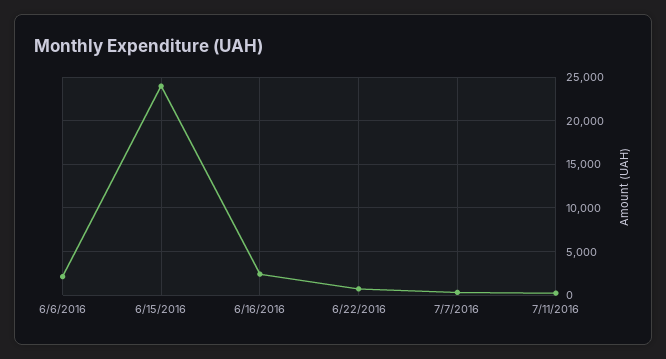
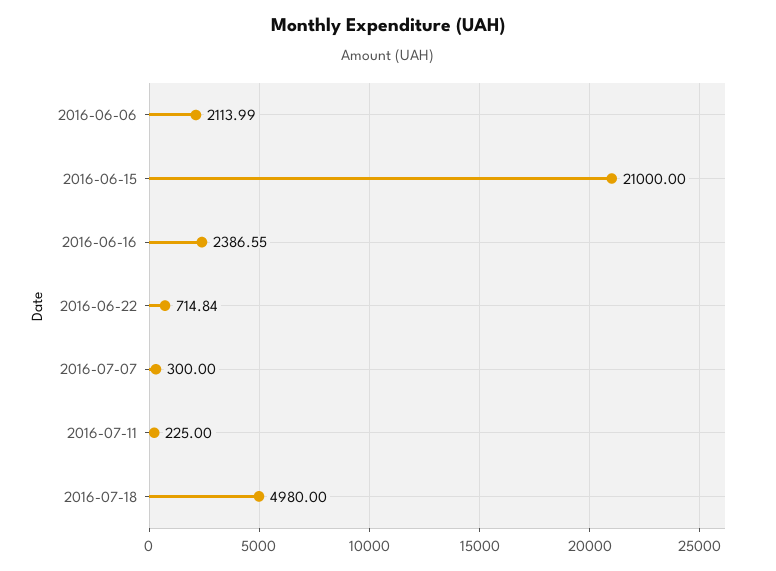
6/15/2016: 24000 -> 21000
2016-07-18: none -> 4980

